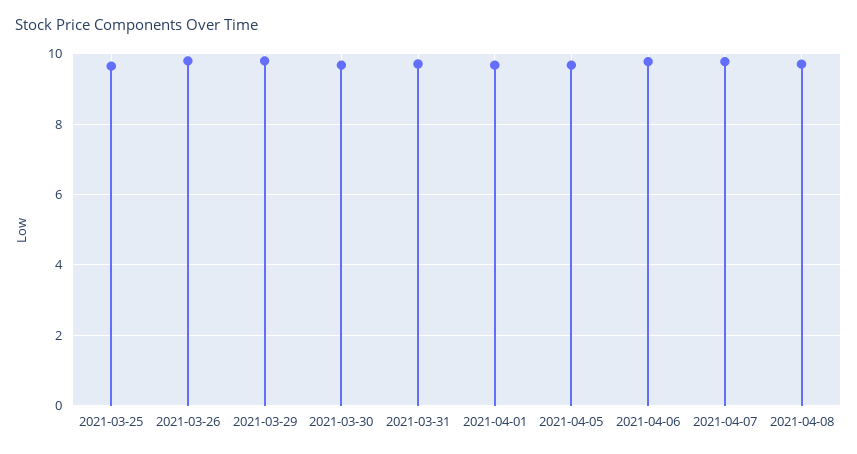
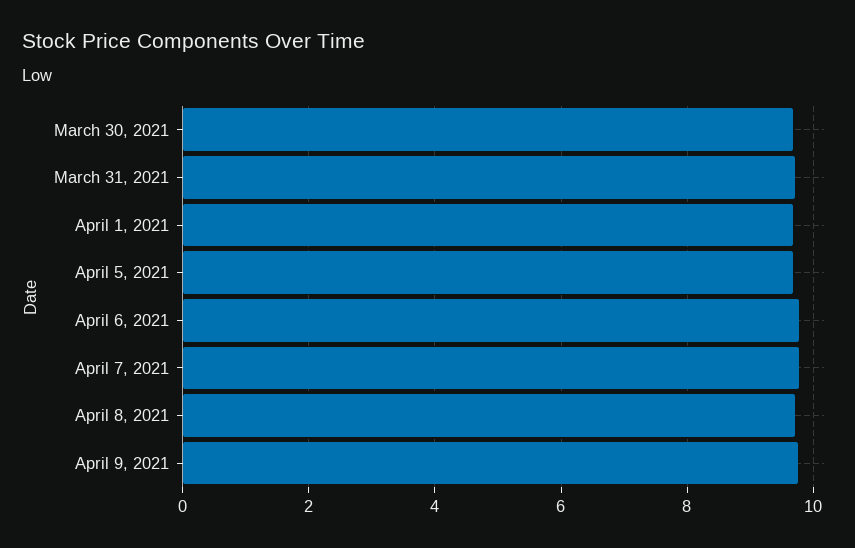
2021-03-25: 9.6 -> none
2021-03-26: 9.8 -> none
2021-03-29: 9.8 -> none
April 9, 2021: none -> 9.8

